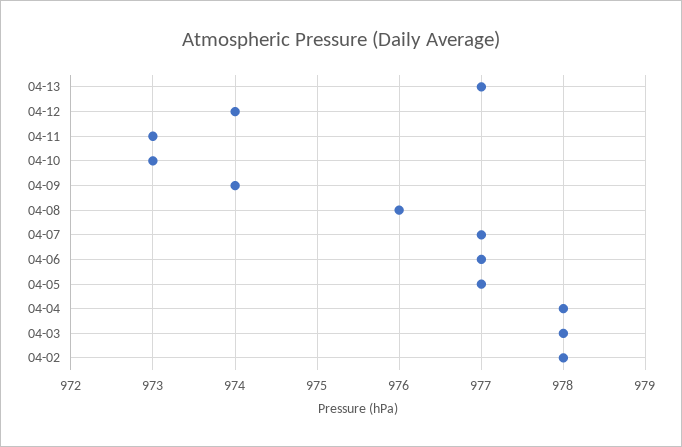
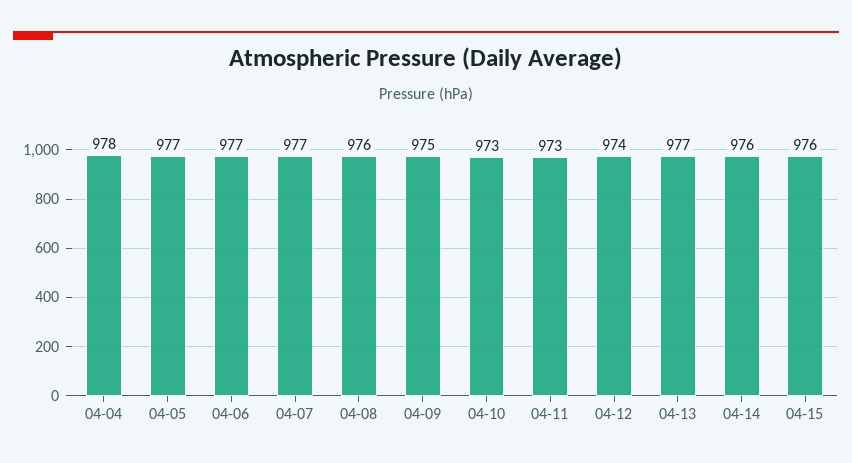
04-09: 974 -> 975
04-03: 978 -> none
04-02: 978 -> none
04-14: none -> 976
04-15: none -> 976

